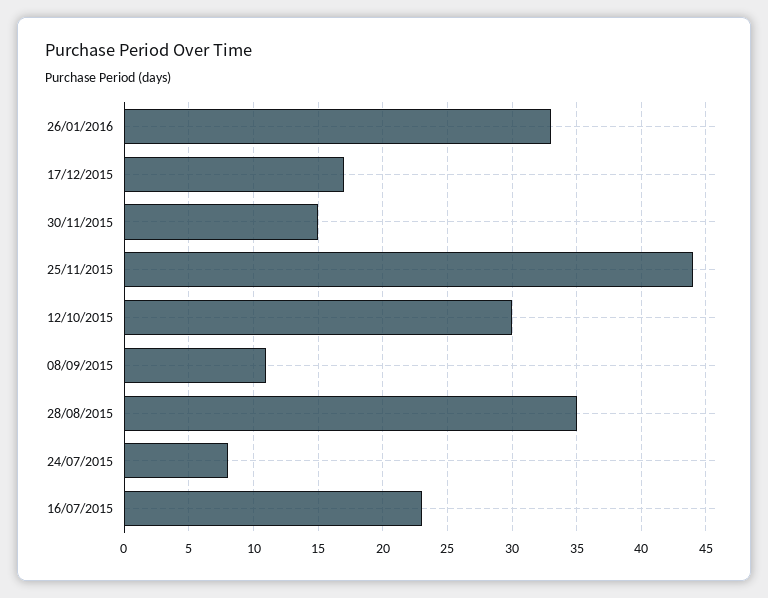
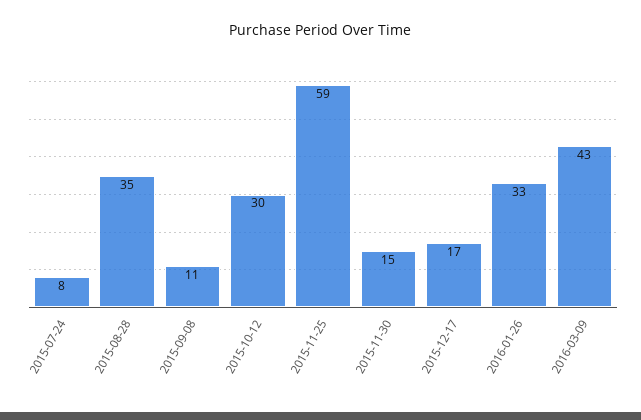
25/11/2015: 44 -> 59
16/07/2015: 23 -> none
2016-03-09: none -> 43

